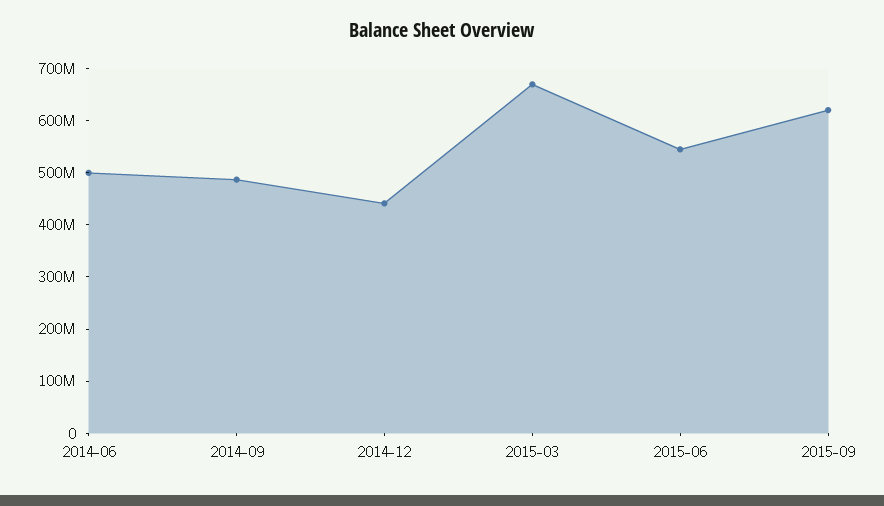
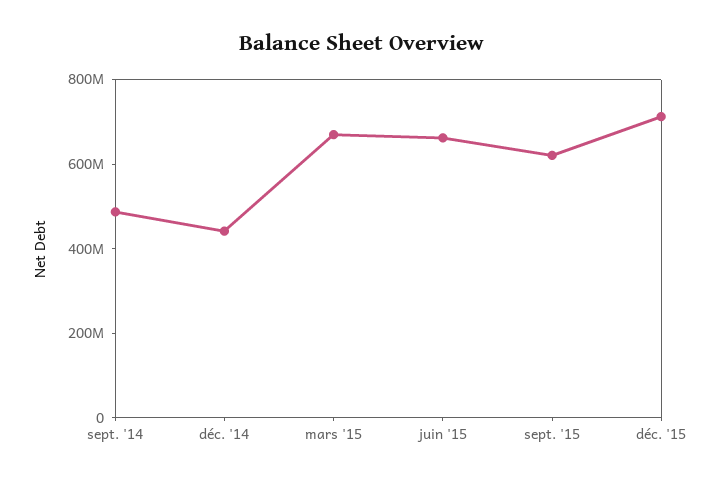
2014-06: 500000000 -> none
2015-06: 540000000 -> 650000000
déc. '15: none -> 700000000

